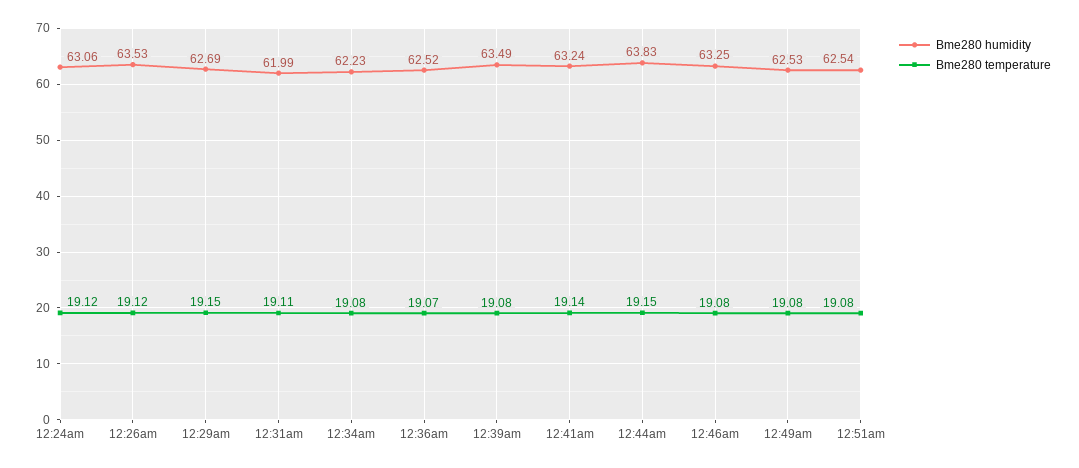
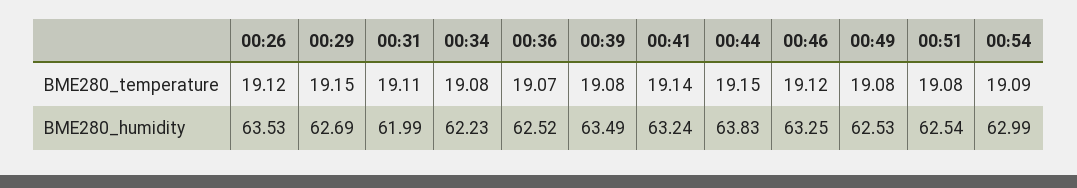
Bme280 humidity, 12:24am: 63.06 -> none
Bme280 temperature, 12:24am: 19.12 -> none
Bme280 temperature, 12:46am: 19.08 -> 19.12
Bme280 temperature, 00:54: none -> 19.09
Bme280 humidity, 00:54: none -> 62.99

